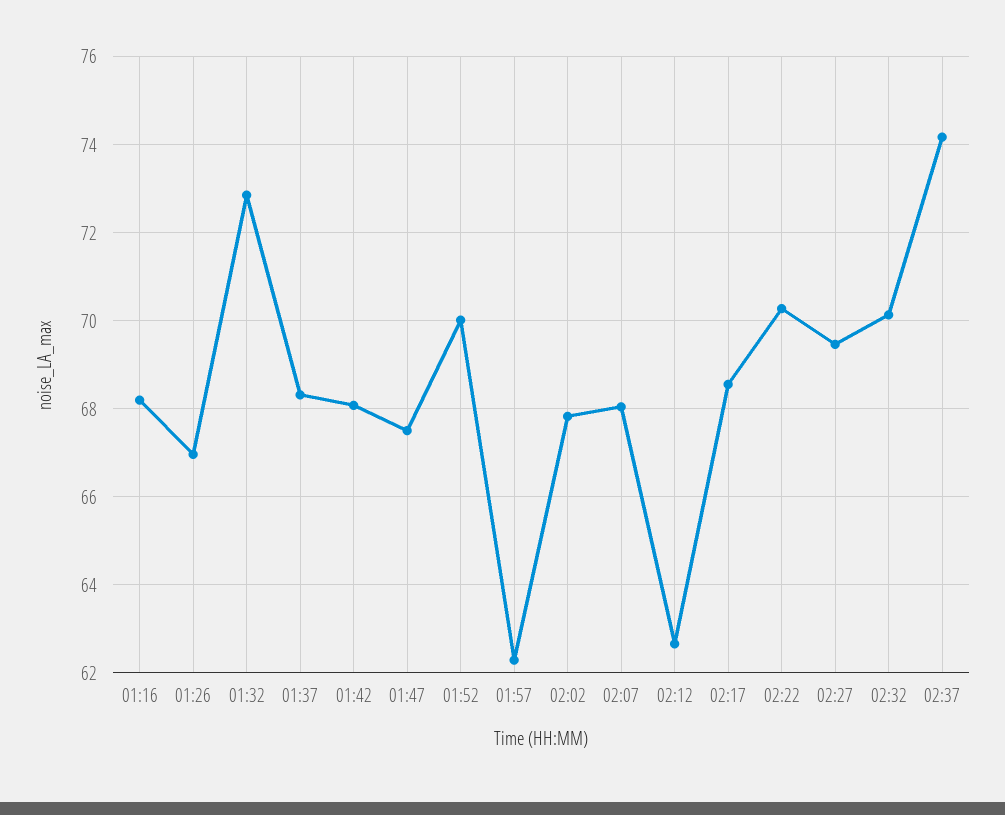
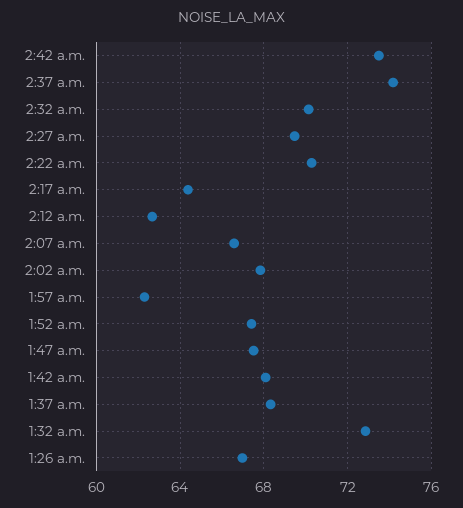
01:16: 68.2 -> none
01:52: 70 -> 67.5
02:07: 68 -> 66.5
02:17: 68.6 -> 64.5
2:42 a.m.: none -> 73.5

